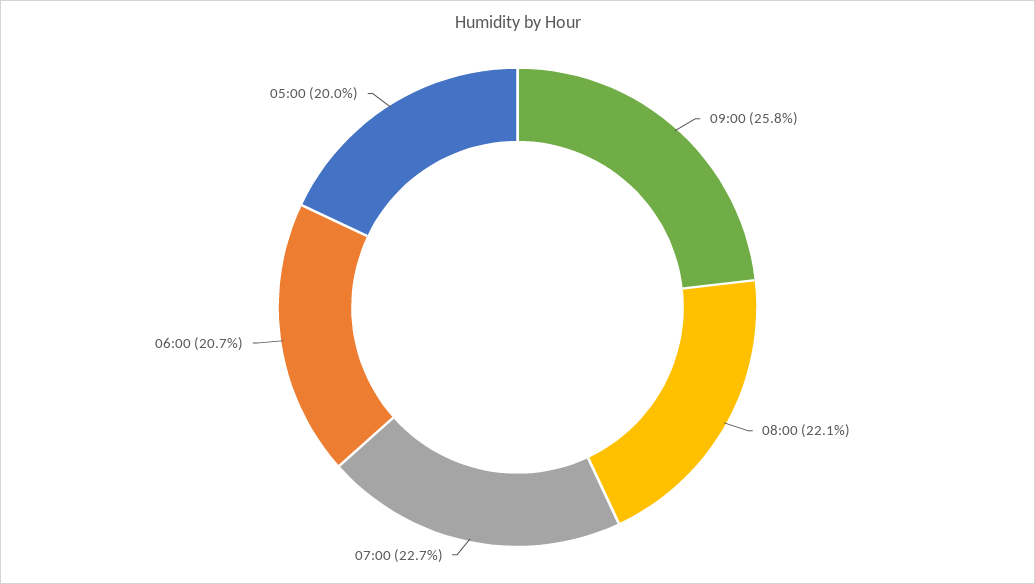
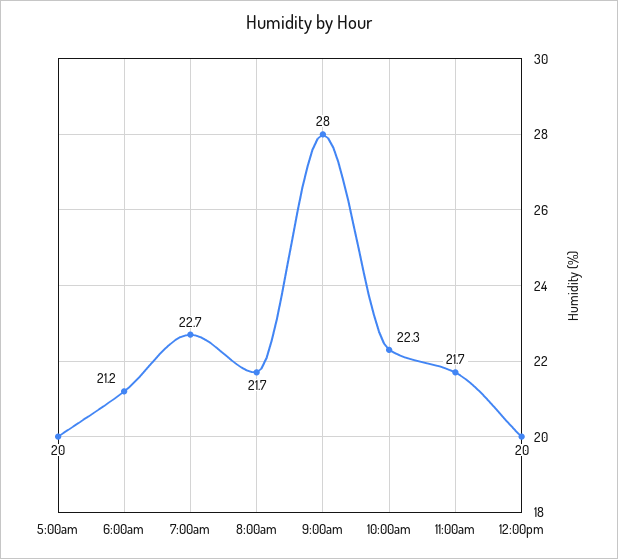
09:00: 25.8 -> 28
08:00: 22.1 -> 21.7
06:00: 20.7 -> 21.2
10:00am: none -> 22.3
11:00am: none -> 21.7
12:00pm: none -> 20

